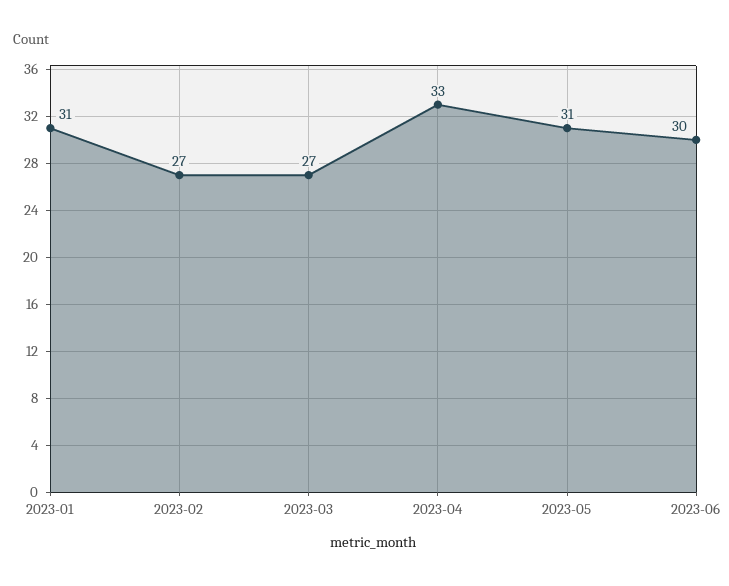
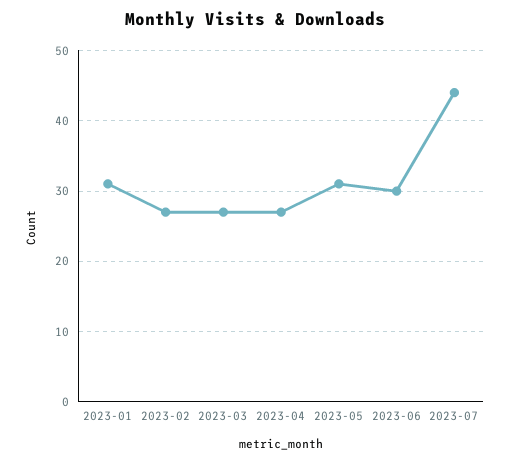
2023-04: 33 -> 27
2023-07: none -> 44

